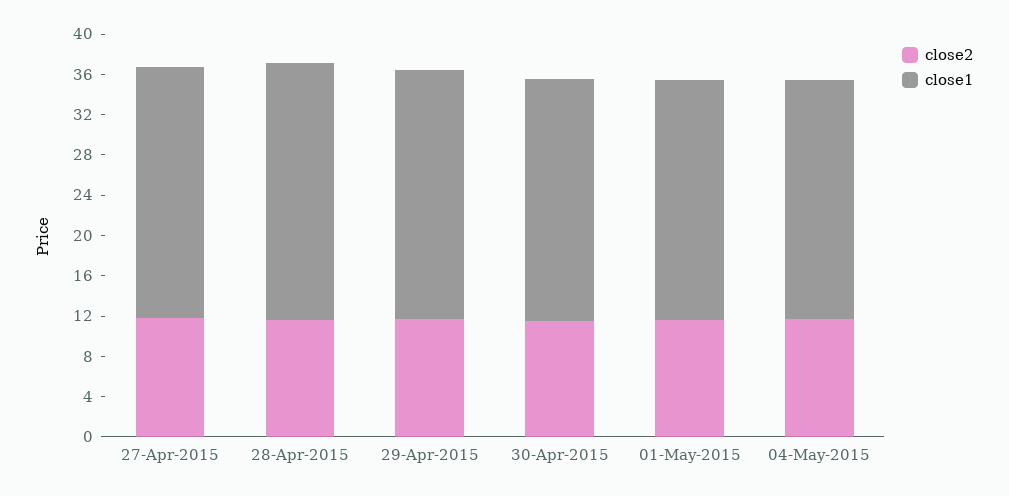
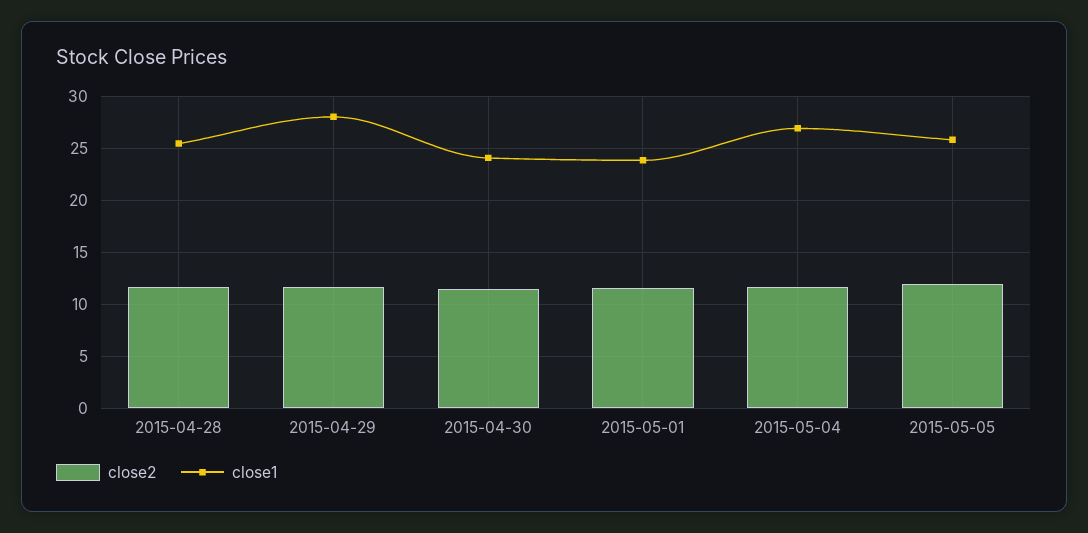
close2, 27-Apr-2015: 12 -> none
close1, 27-Apr-2015: 25 -> none
close1, 29-Apr-2015: 25 -> 28
close1, 04-May-2015: 24 -> 27
close2, 2015-05-05: none -> 12
close1, 2015-05-05: none -> 26

